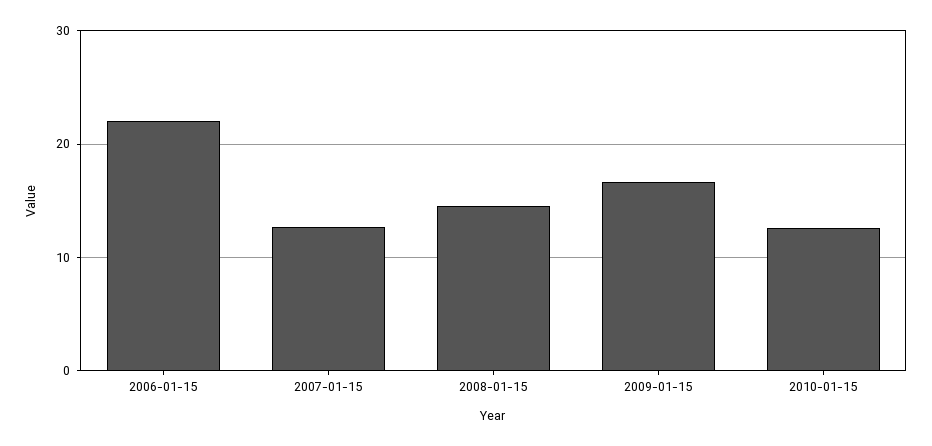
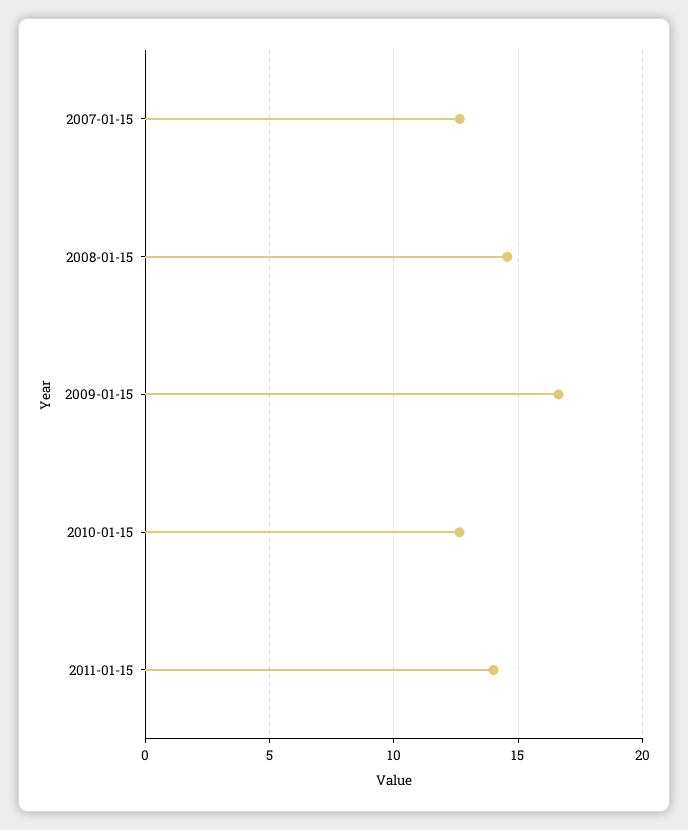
2006-01-15: 22 -> none
2011-01-15: none -> 14

